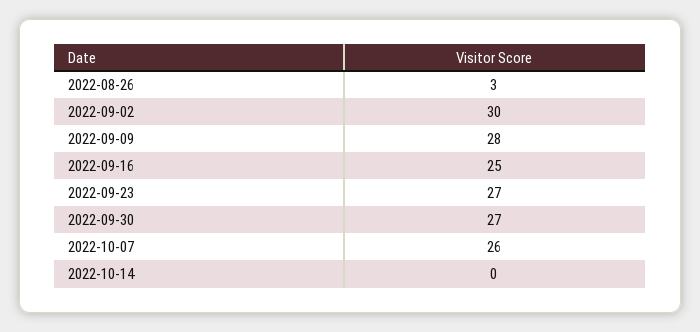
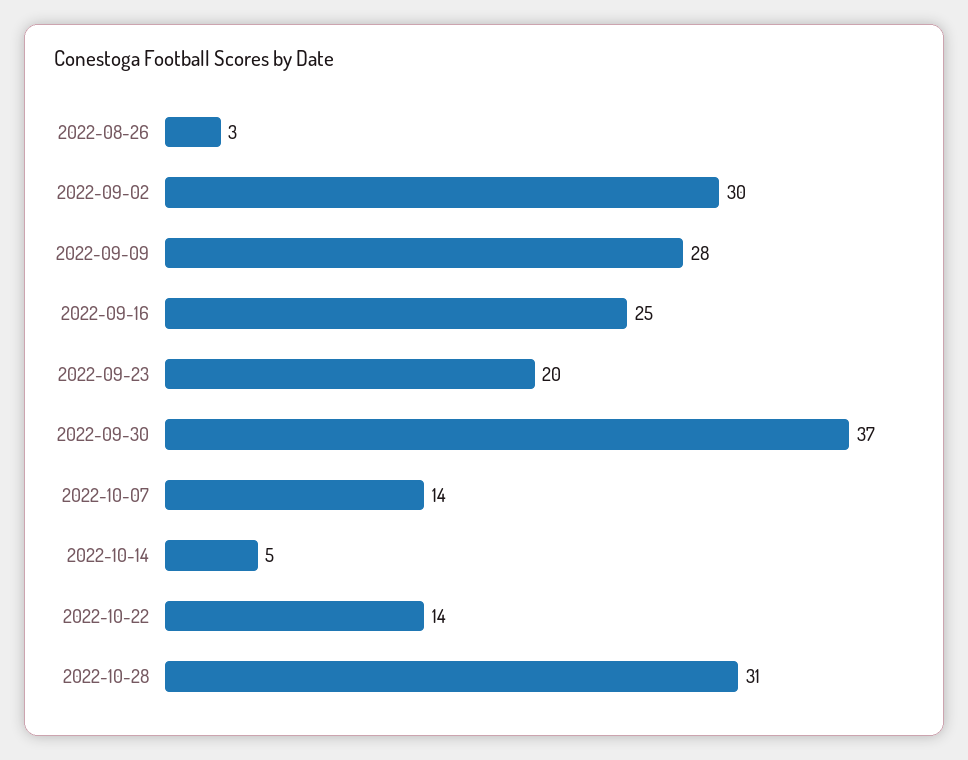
2022-09-23: 27 -> 20
2022-09-30: 27 -> 37
2022-10-07: 26 -> 14
2022-10-14: 0 -> 5
2022-10-22: none -> 14
2022-10-28: none -> 31

